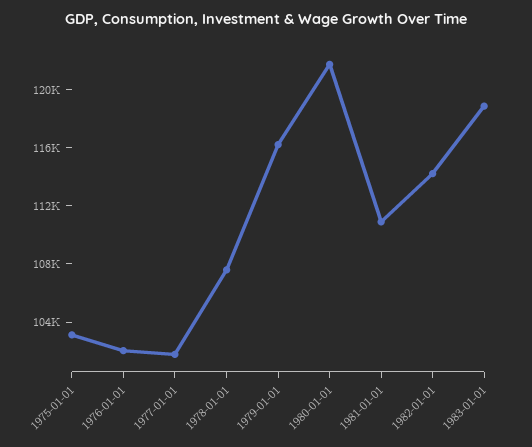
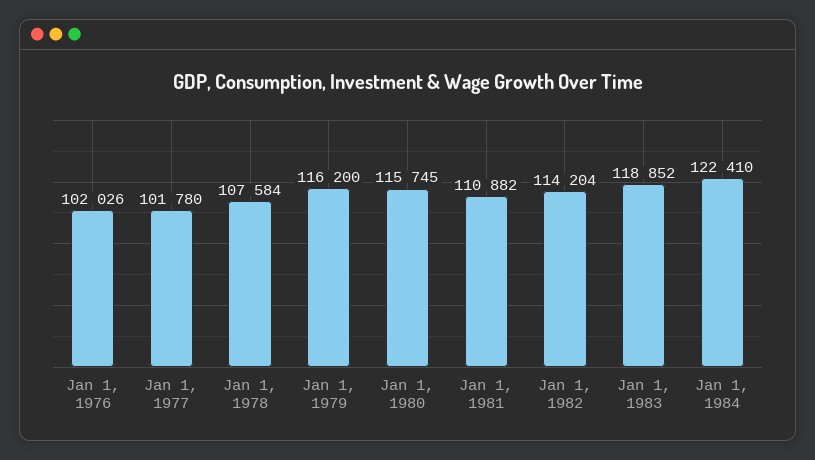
1975-01-01: 103000 -> none
1980-01-01: 122000 -> 115745
Jan 1, 1984: none -> 122410

